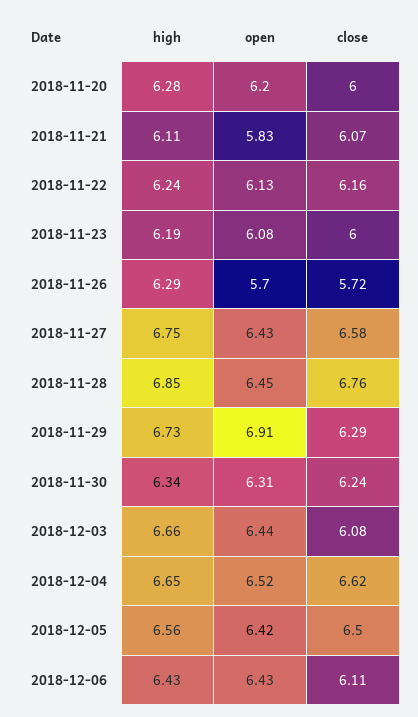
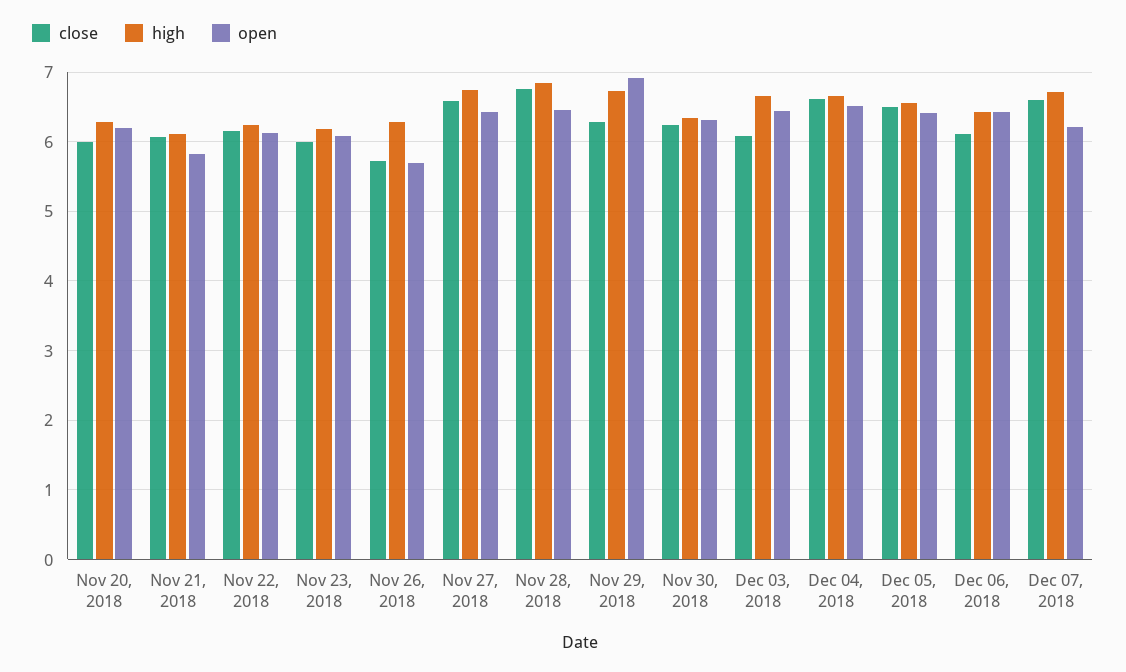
close, Dec 07, 2018: none -> 6.6
high, Dec 07, 2018: none -> 6.7
open, Dec 07, 2018: none -> 6.2

